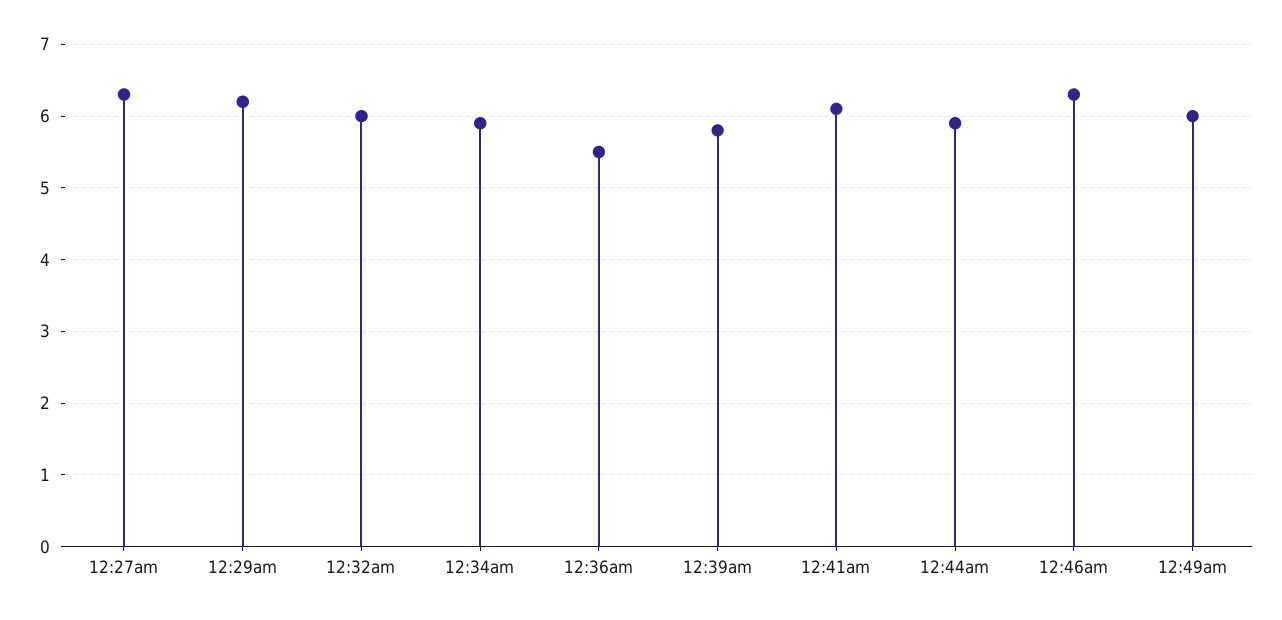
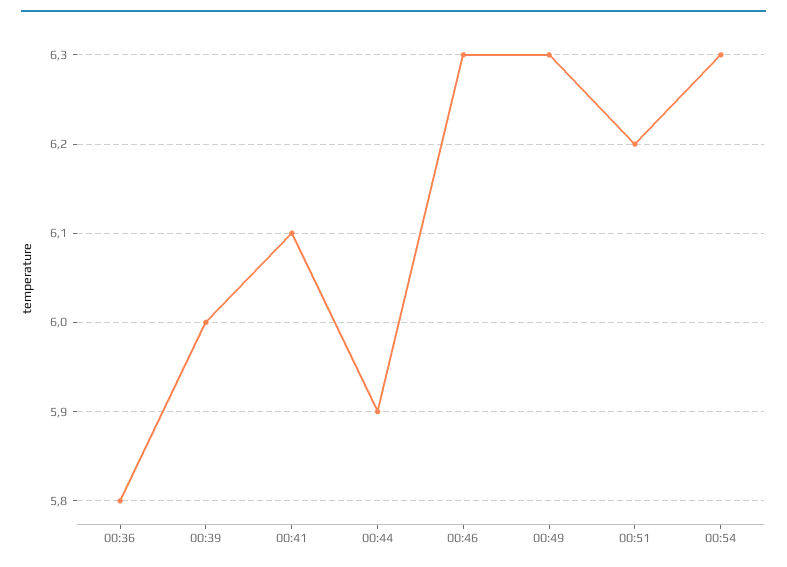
12:27am: 6.3 -> none
12:29am: 6.2 -> none
12:32am: 6 -> none
12:34am: 5.9 -> none
12:36am: 5.5 -> 5.8
12:39am: 5.8 -> 6
12:49am: 6 -> 6.3
00:51: none -> 6.2
00:54: none -> 6.3

